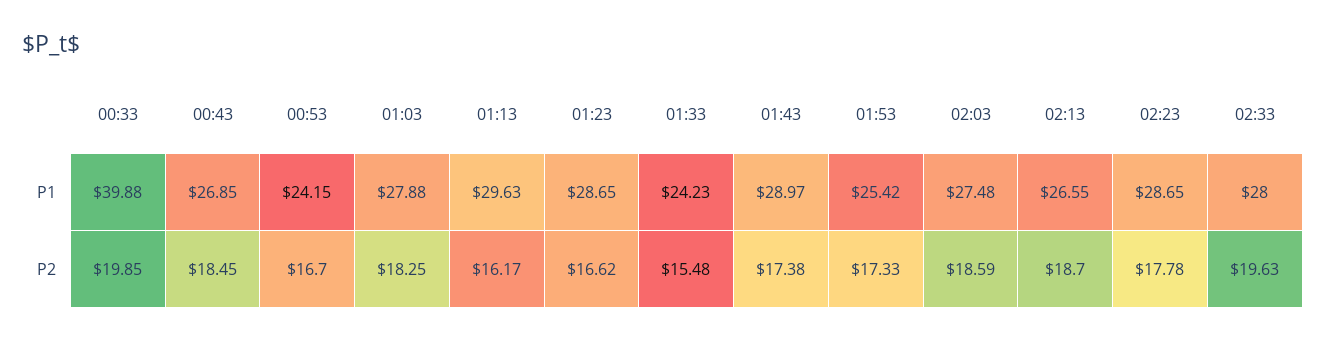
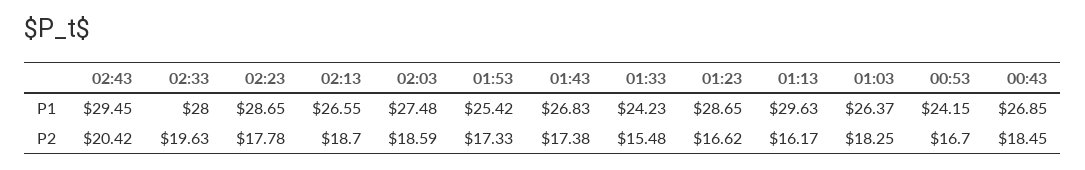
00:33, P1: 39.88 -> none
01:03, P1: 27.88 -> 26.37
01:43, P1: 28.97 -> 26.83
00:33, P2: 19.85 -> none
02:43, P1: none -> 29.45
02:43, P2: none -> 20.42

